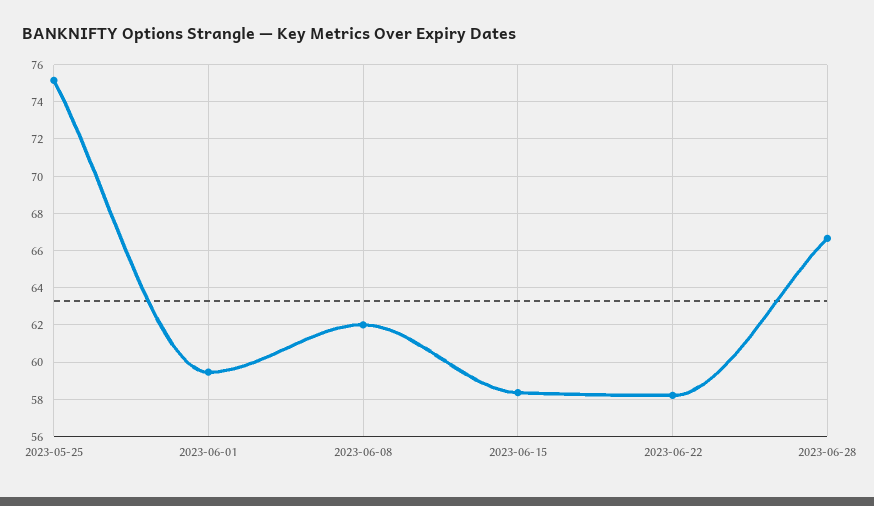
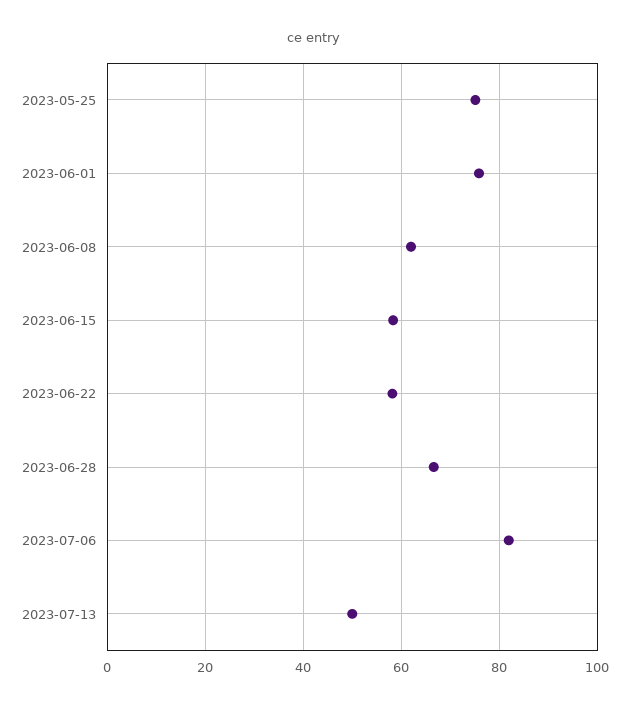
2023-06-01: 59.5 -> 76
2023-07-06: none -> 82
2023-07-13: none -> 50

